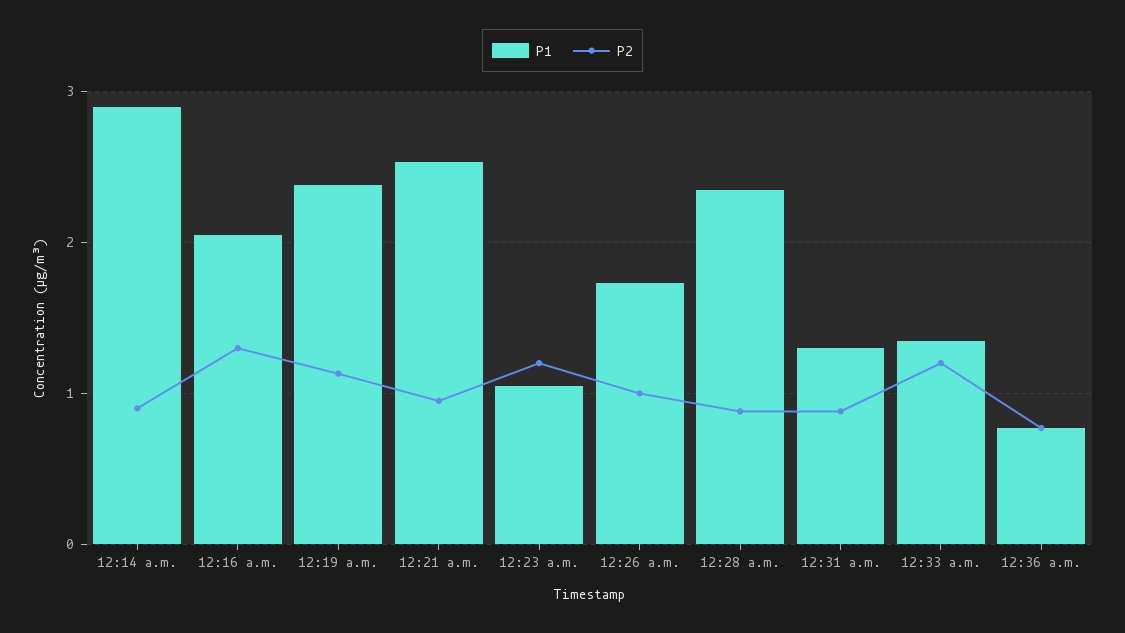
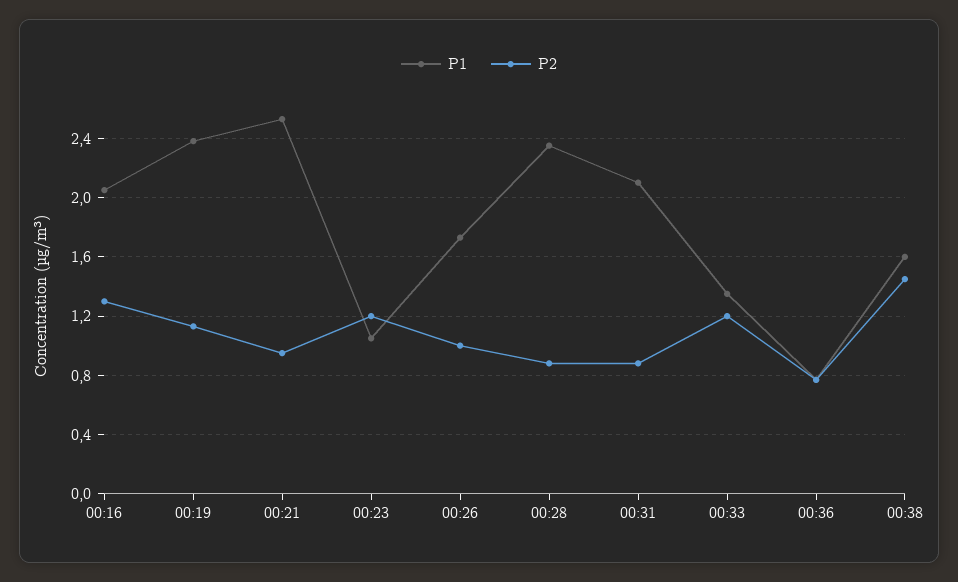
P1, 12:14 a.m.: 2.9 -> none
P2, 12:14 a.m.: 0.9 -> none
P1, 12:31 a.m.: 1.3 -> 2.1
P1, 00:38: none -> 1.6
P2, 00:38: none -> 1.45

